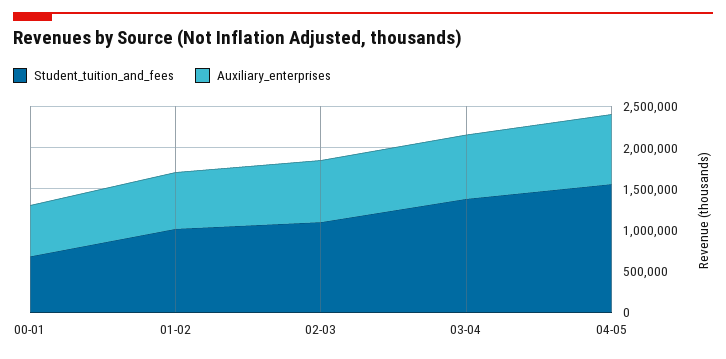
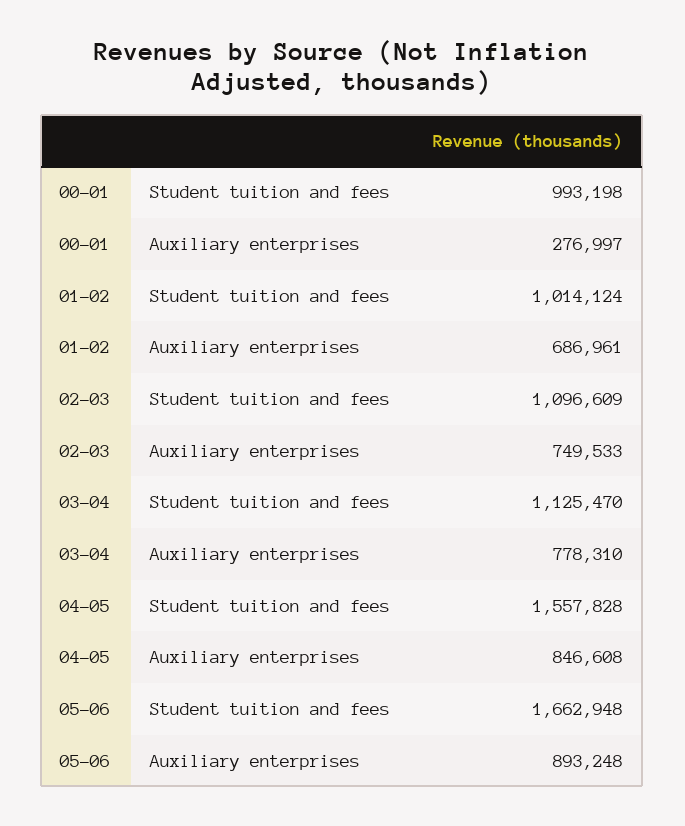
Student_tuition_and_fees, 00-01: 700000 -> 993198
Auxiliary_enterprises, 00-01: 600000 -> 276997
Student_tuition_and_fees, 03-04: 1400000 -> 1125470
Student_tuition_and_fees, 05-06: none -> 1662948
Auxiliary_enterprises, 05-06: none -> 893248

